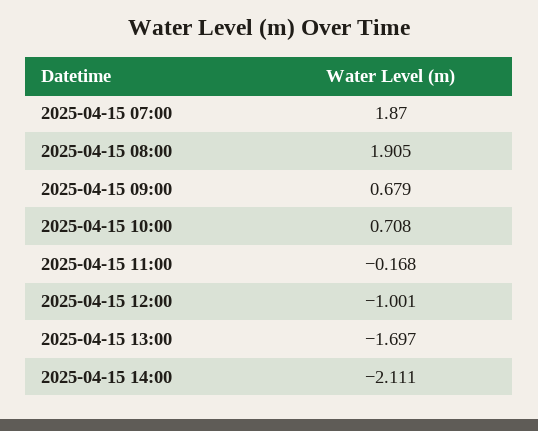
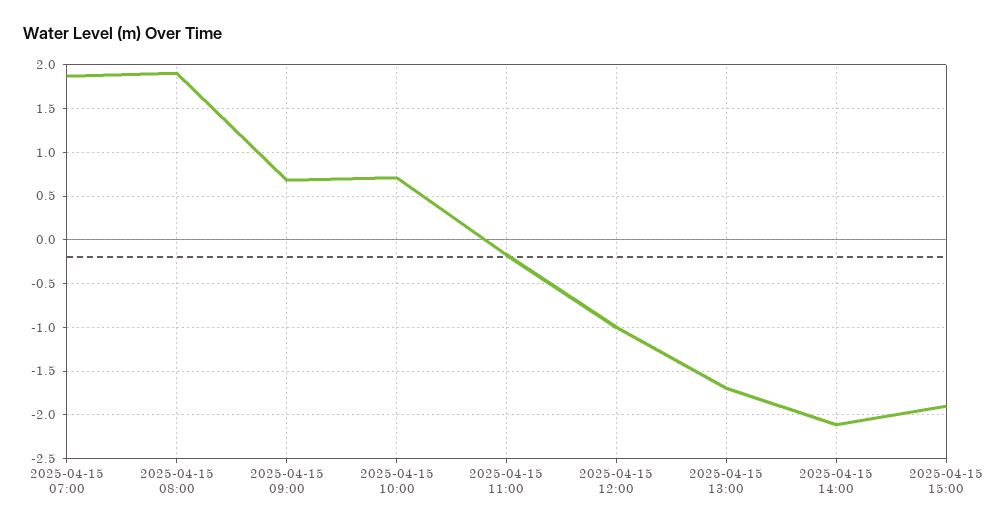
2025-04-15 15:00: none -> -1.9

